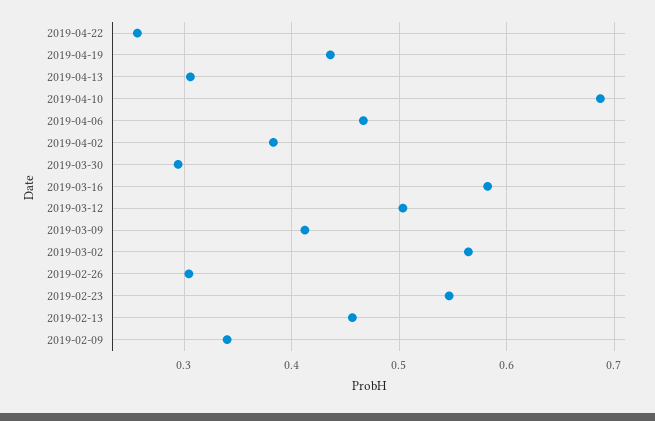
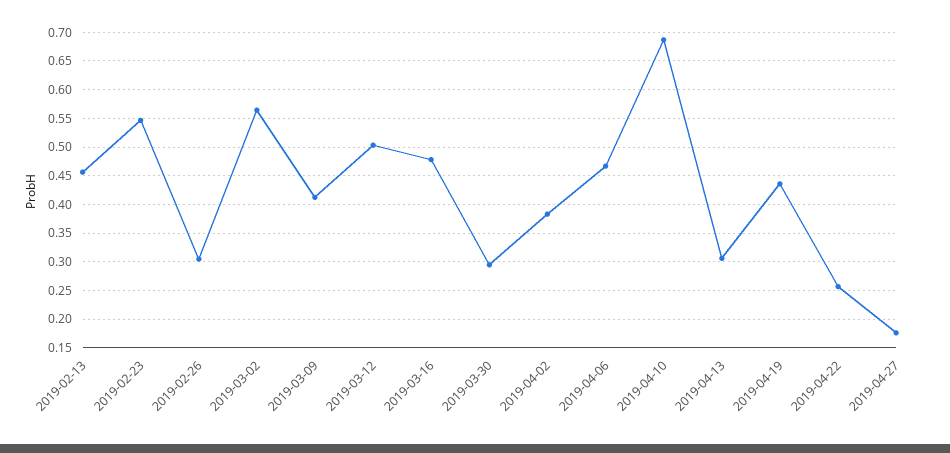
2019-03-16: 0.58 -> 0.475
2019-02-09: 0.34 -> none
2019-04-27: none -> 0.175

